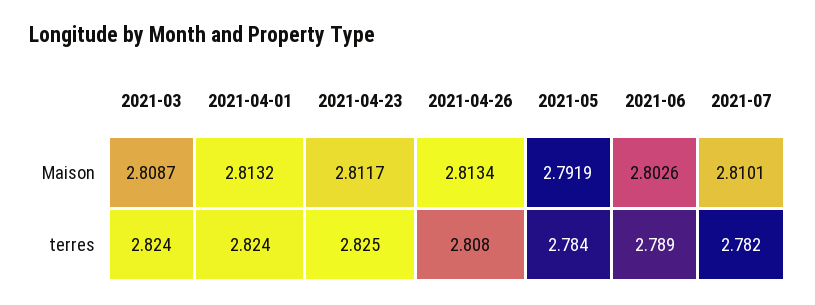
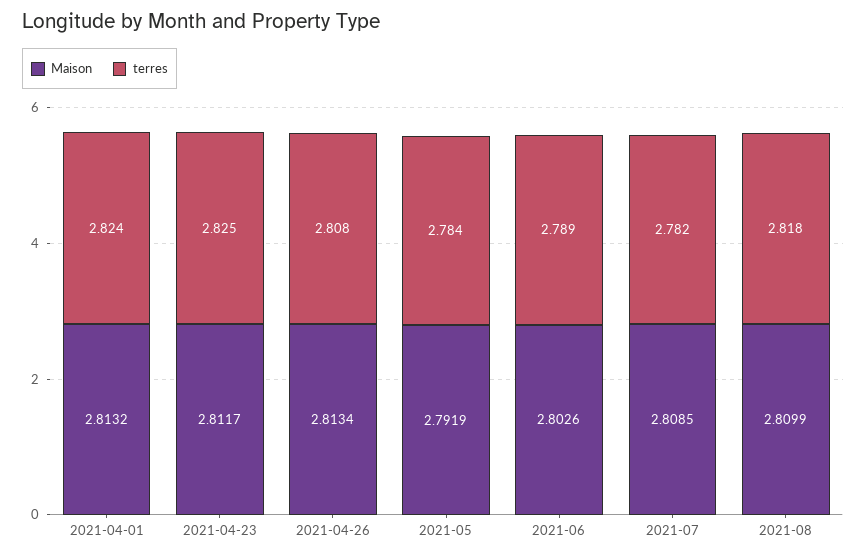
Maison, 2021-03: 2.8087 -> none
Maison, 2021-07: 2.8101 -> 2.8085
terres, 2021-03: 2.824 -> none
Maison, 2021-08: none -> 2.8099
terres, 2021-08: none -> 2.818

